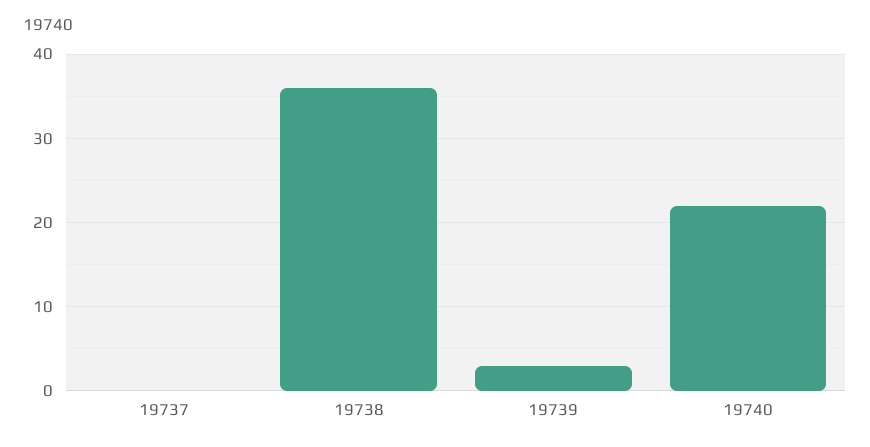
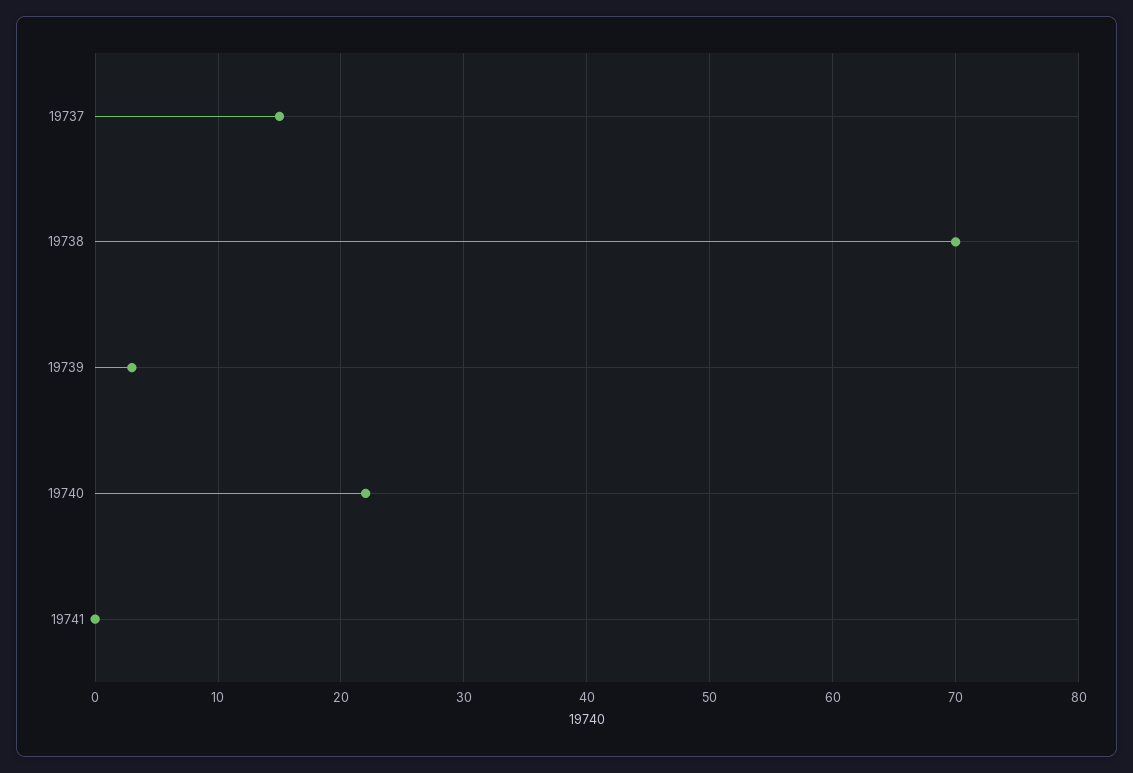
19737: 0 -> 15
19738: 36 -> 70
19741: none -> 0

